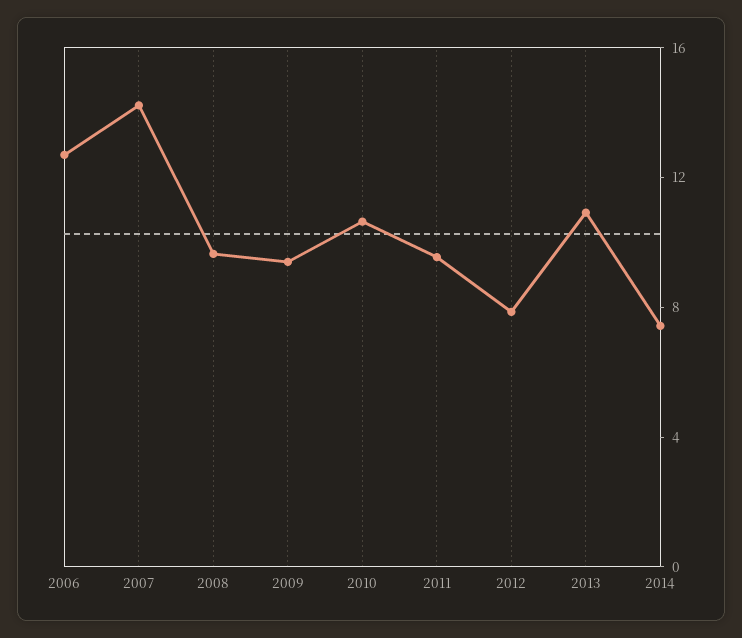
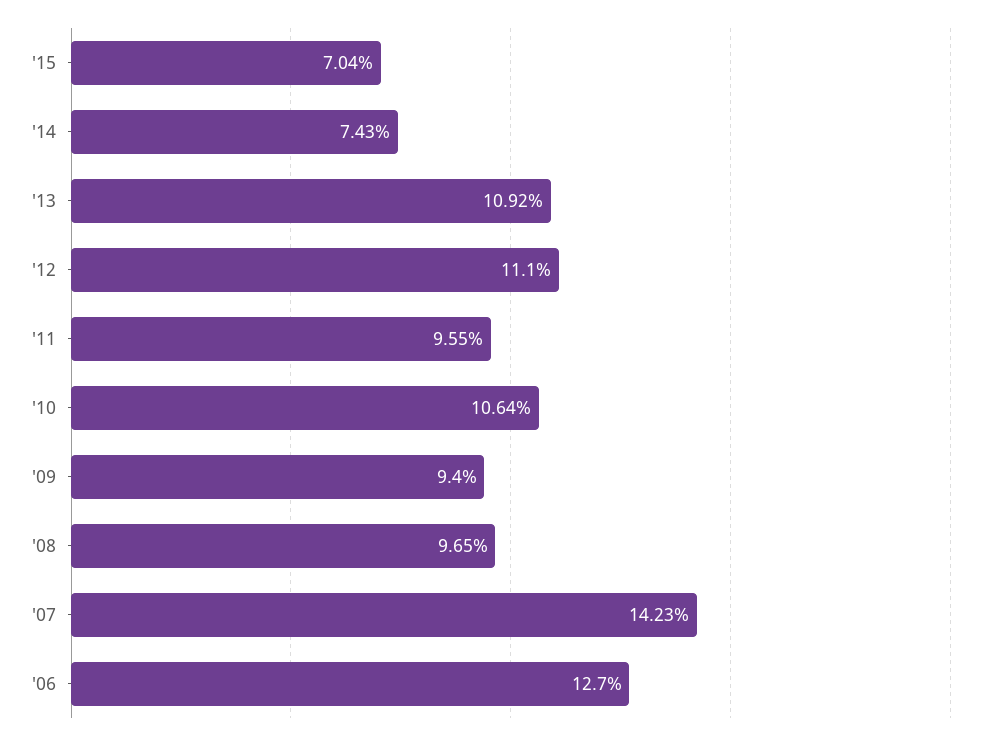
2012: 8 -> 11.1
'15: none -> 7.04

